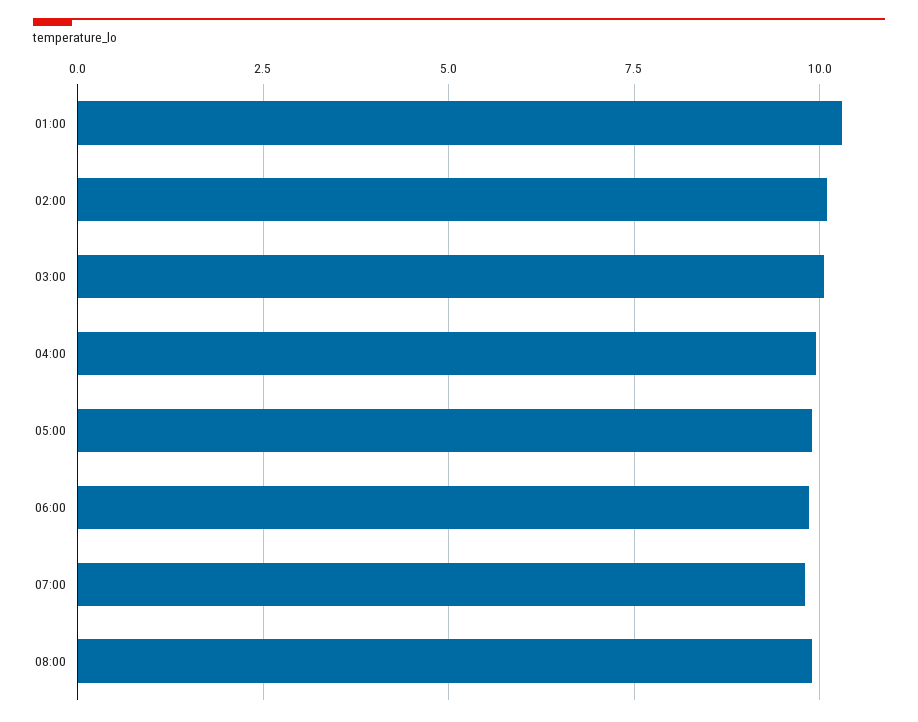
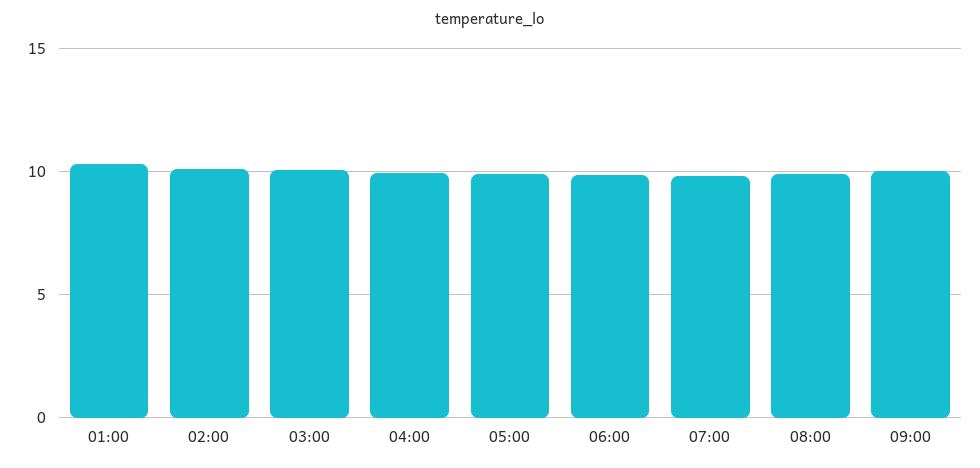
09:00: none -> 10

